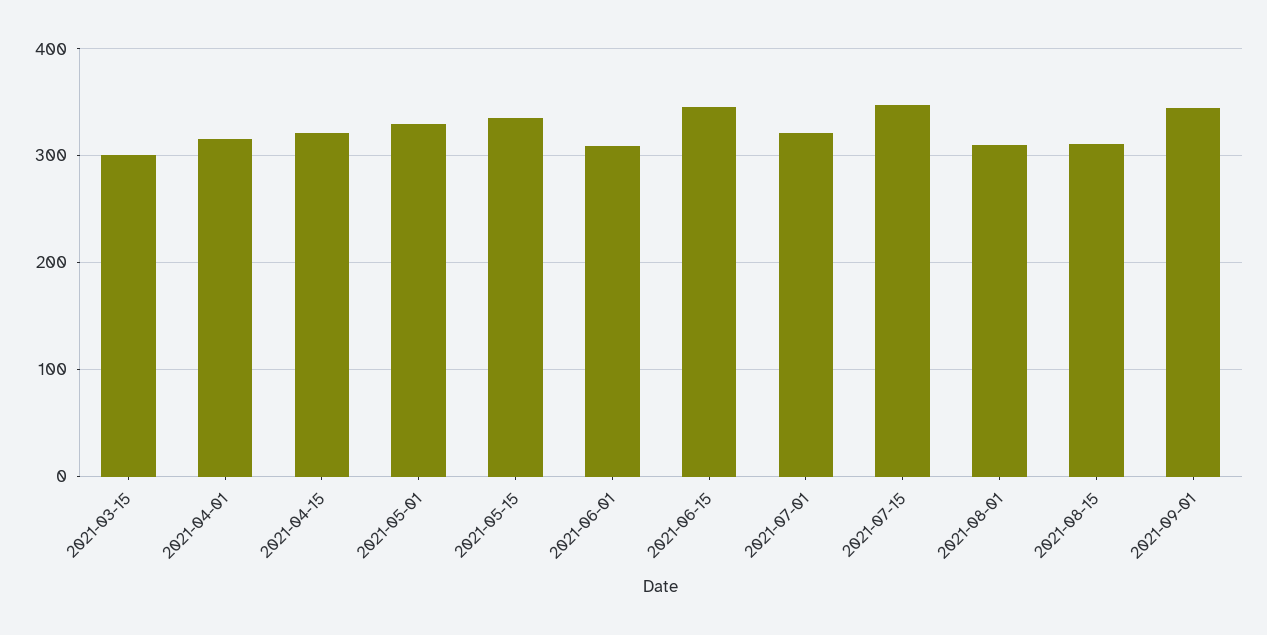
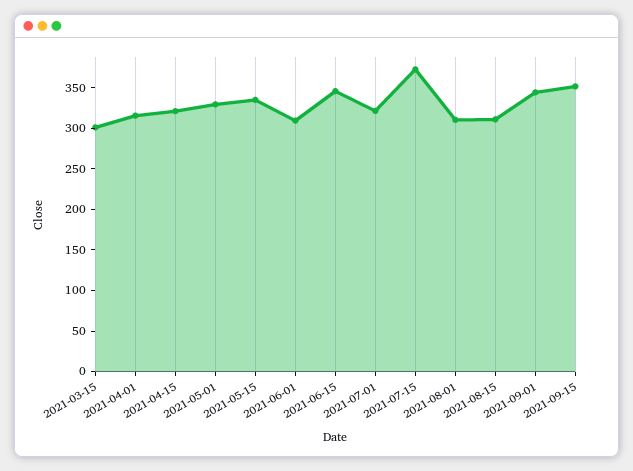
2021-07-15: 350 -> 370
2021-09-15: none -> 350

